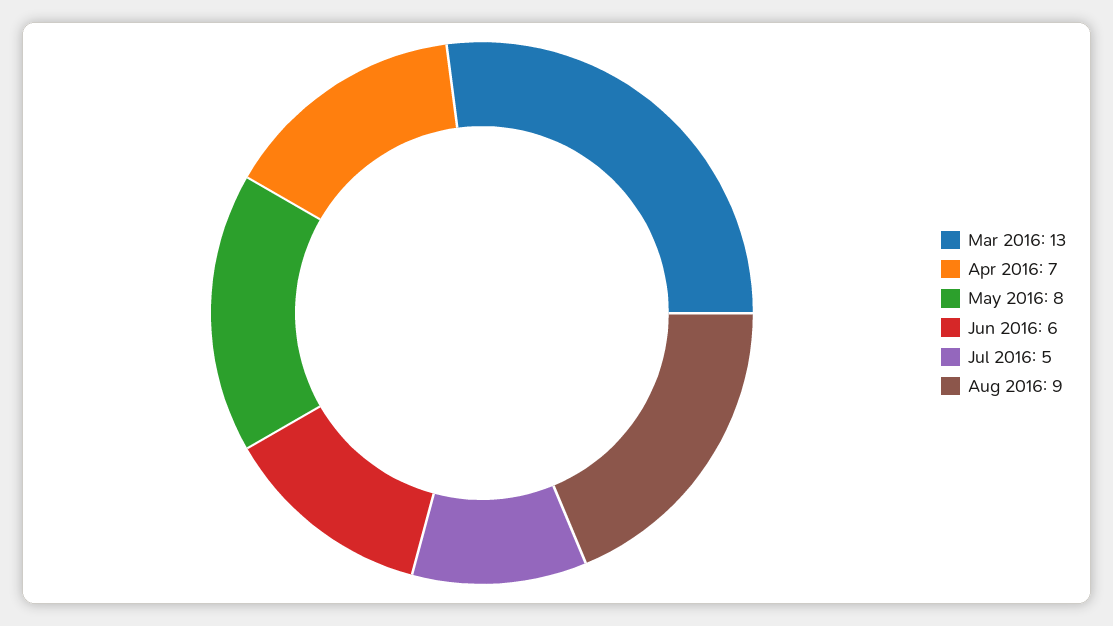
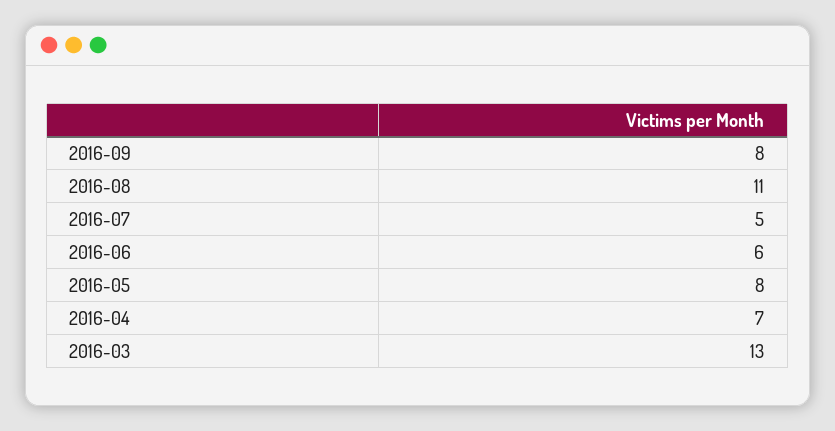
Aug 2016: 9 -> 11
2016-09: none -> 8

